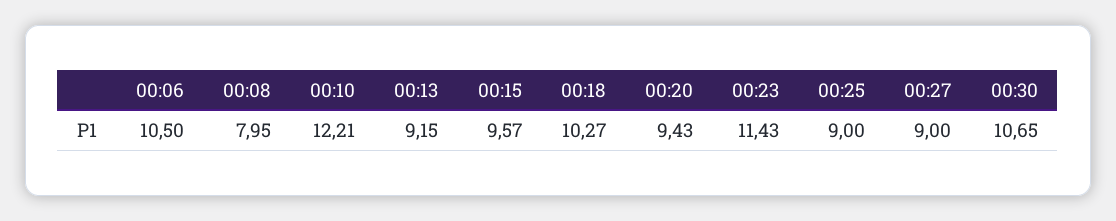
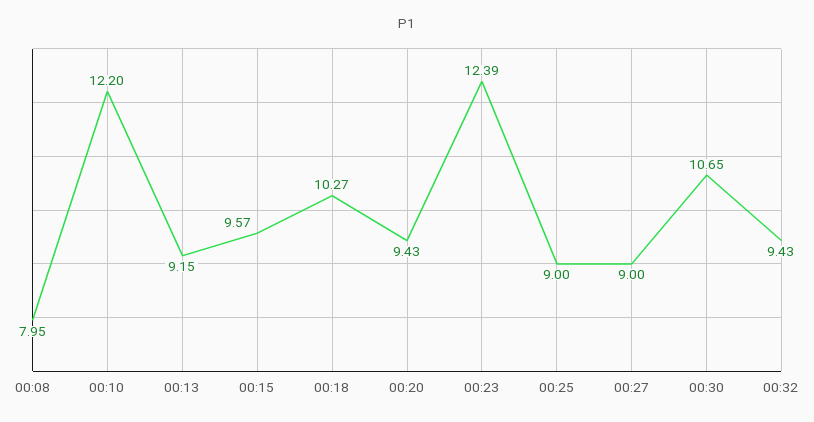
00:06: 10.5 -> none
00:10: 12.21 -> 12.2
00:23: 11.43 -> 12.39
00:32: none -> 9.43

